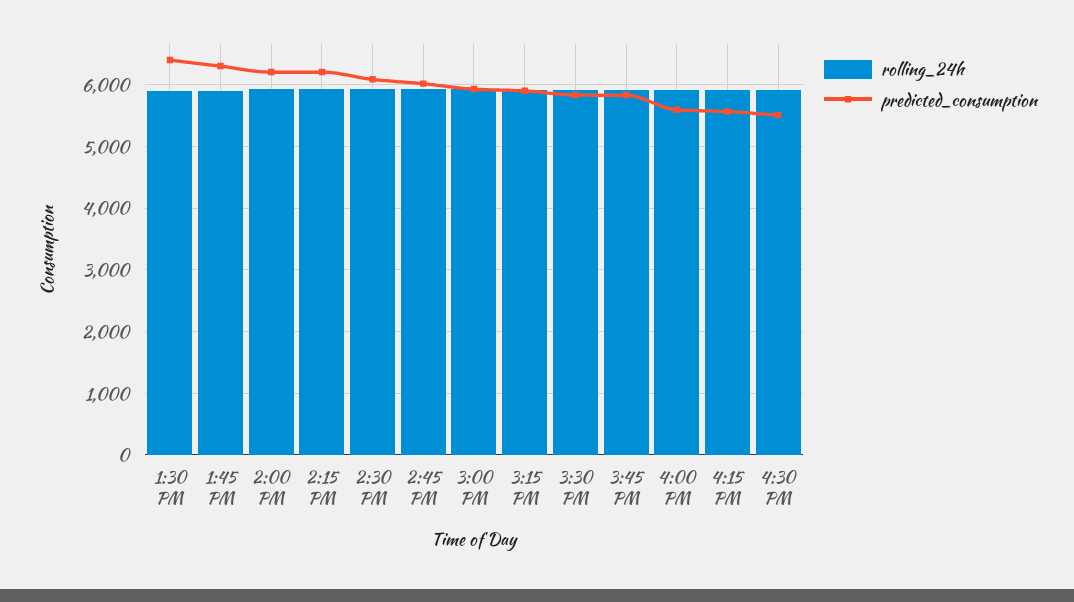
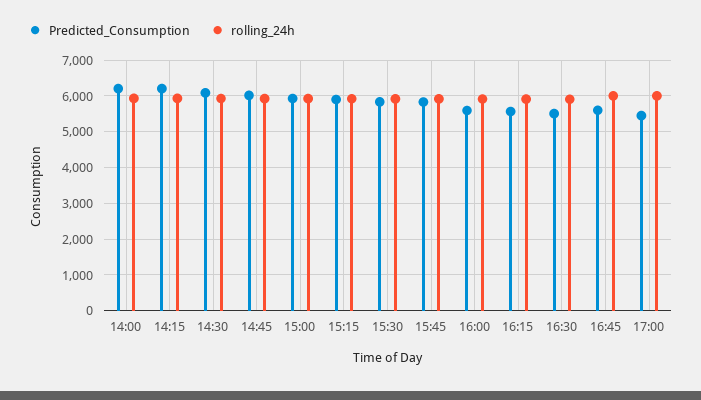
rolling_24h, 1:30 PM: 5900 -> none
predicted_consumption, 1:30 PM: 6400 -> none
rolling_24h, 1:45 PM: 5900 -> none
predicted_consumption, 1:45 PM: 6300 -> none
predicted_consumption, 16:45: none -> 5600
rolling_24h, 16:45: none -> 6000
predicted_consumption, 17:00: none -> 5400
rolling_24h, 17:00: none -> 6000

